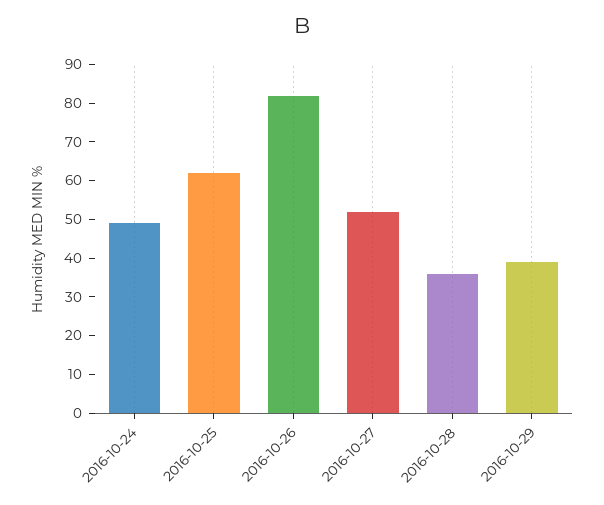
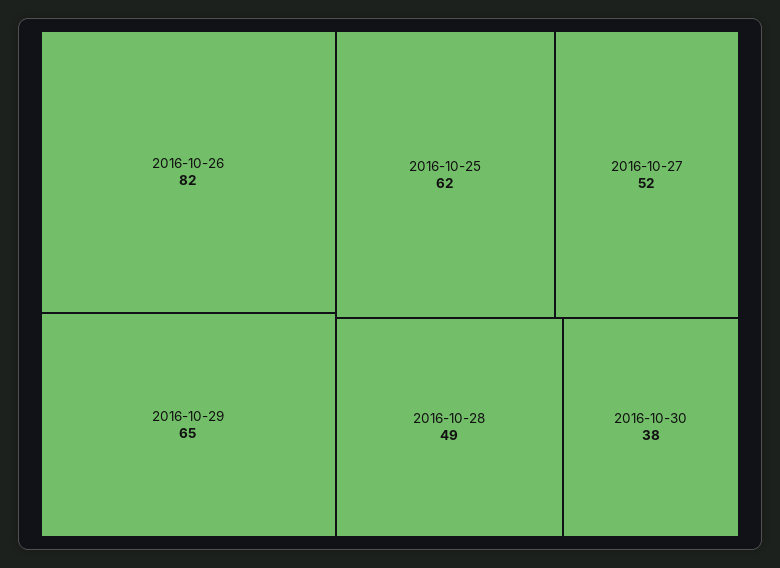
2016-10-24: 50 -> none
2016-10-28: 35 -> 49
2016-10-29: 40 -> 65
2016-10-30: none -> 38

